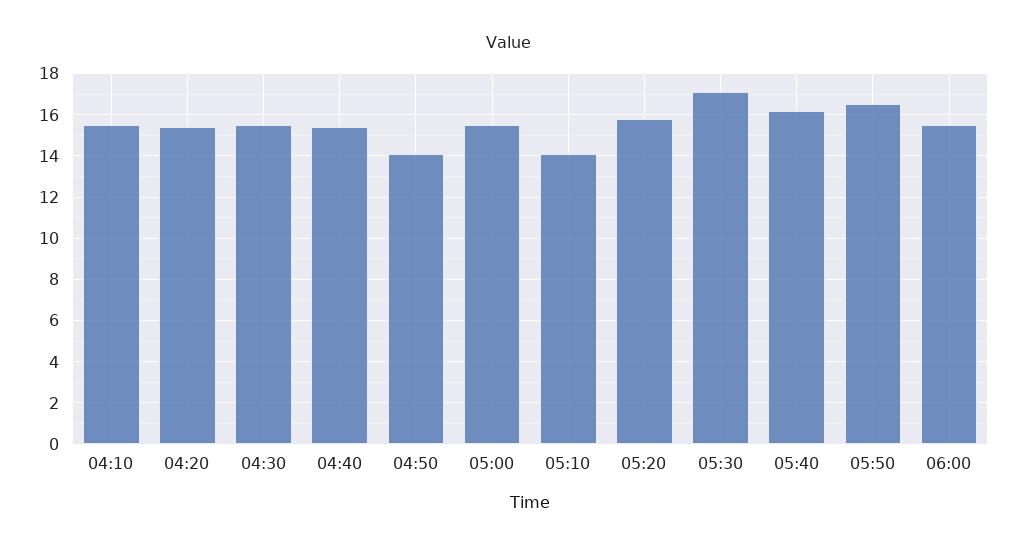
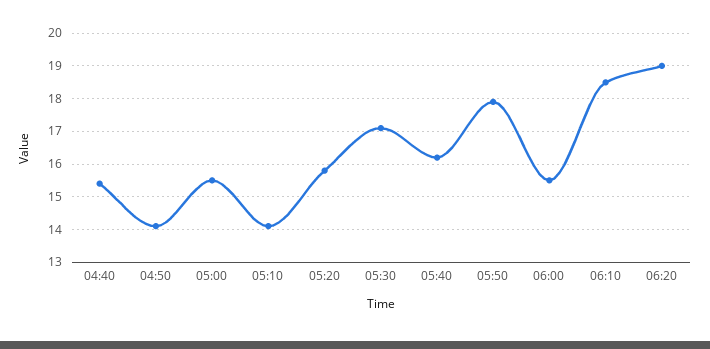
04:10: 15.5 -> none
04:20: 15.5 -> none
04:30: 15.5 -> none
05:50: 16.5 -> 18
06:10: none -> 18.5
06:20: none -> 19

